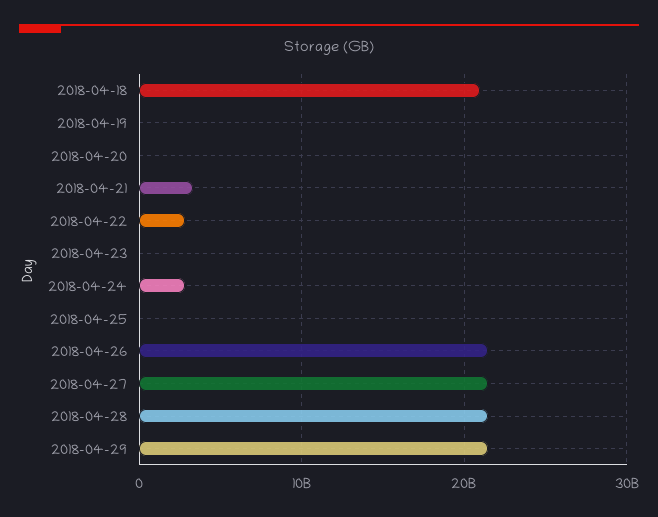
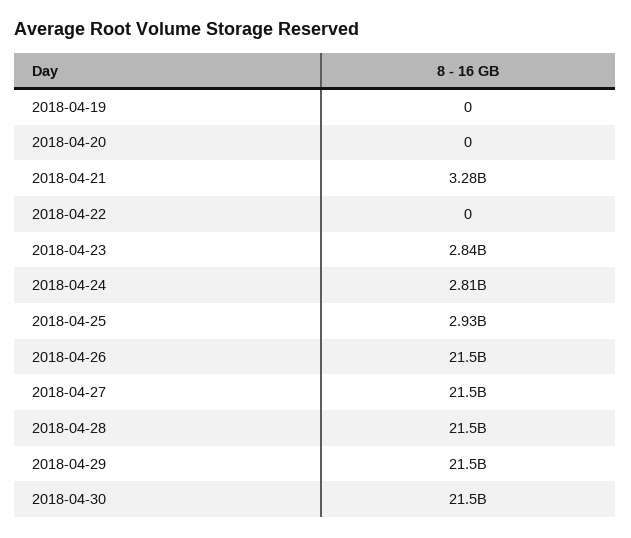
2018-04-18: 21000000000 -> none
2018-04-22: 3000000000 -> 0
2018-04-23: 0 -> 2840000000
2018-04-25: 0 -> 2930000000
2018-04-30: none -> 21500000000

